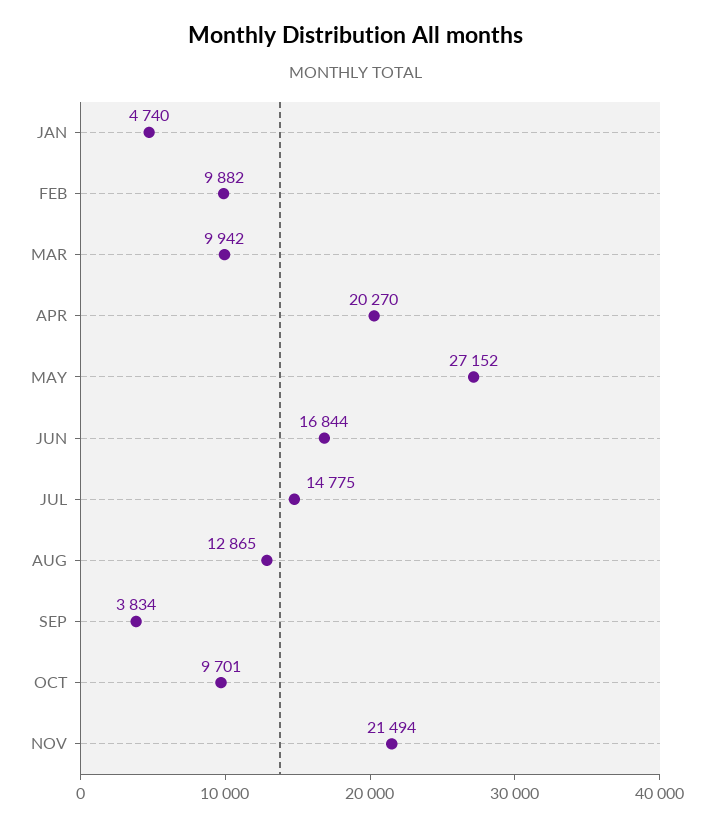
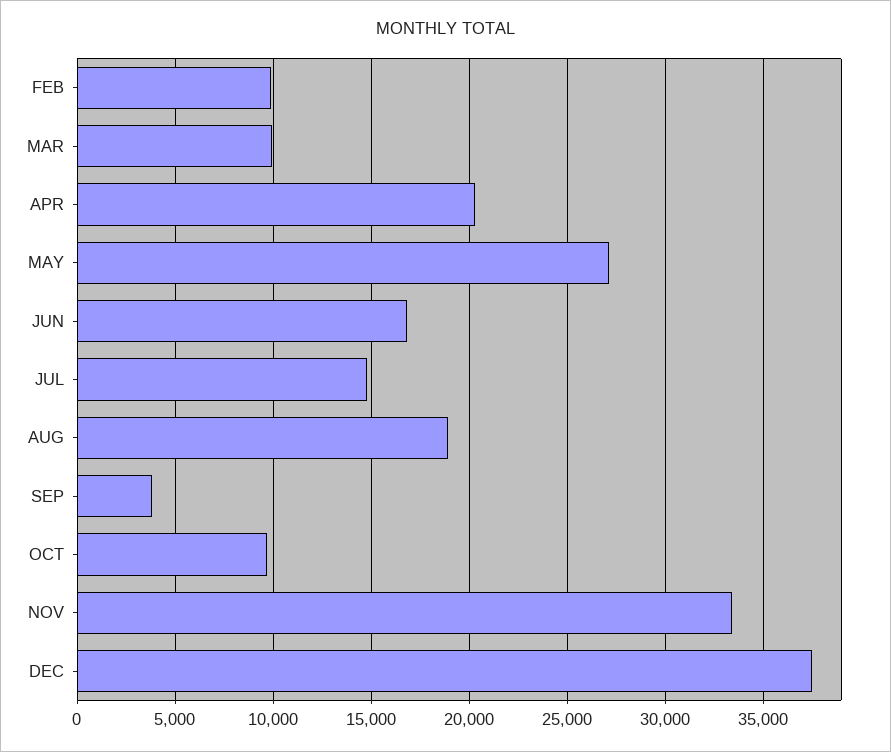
JAN: 4740 -> none
AUG: 12865 -> 19000
NOV: 21494 -> 33500
DEC: none -> 37500

